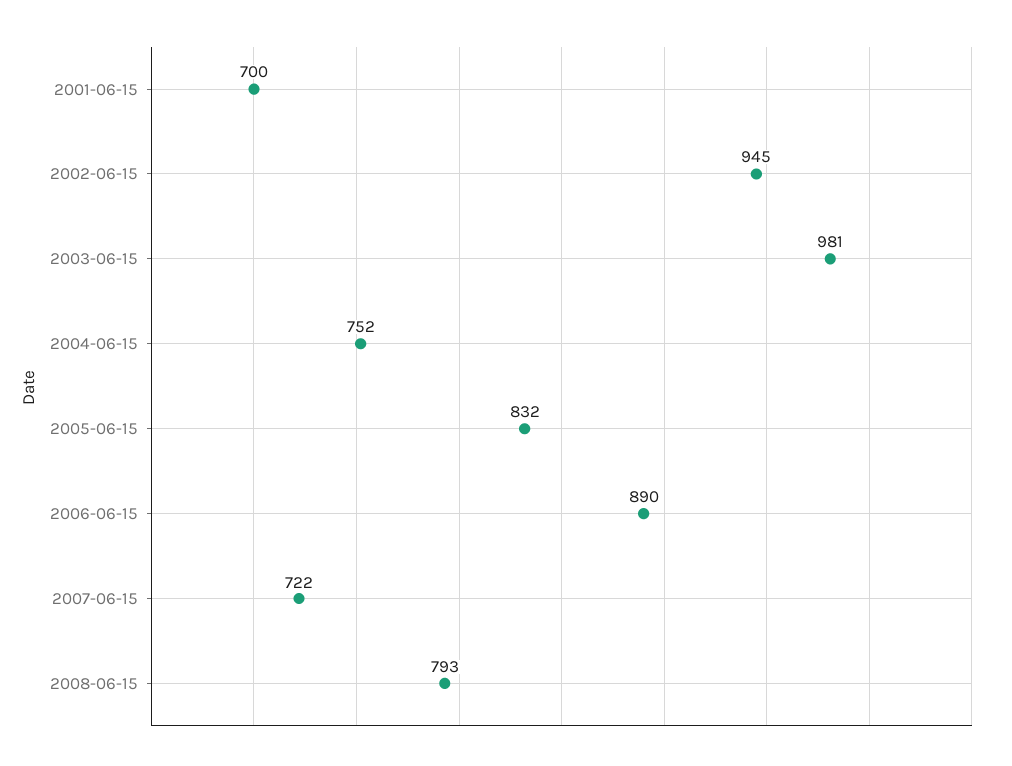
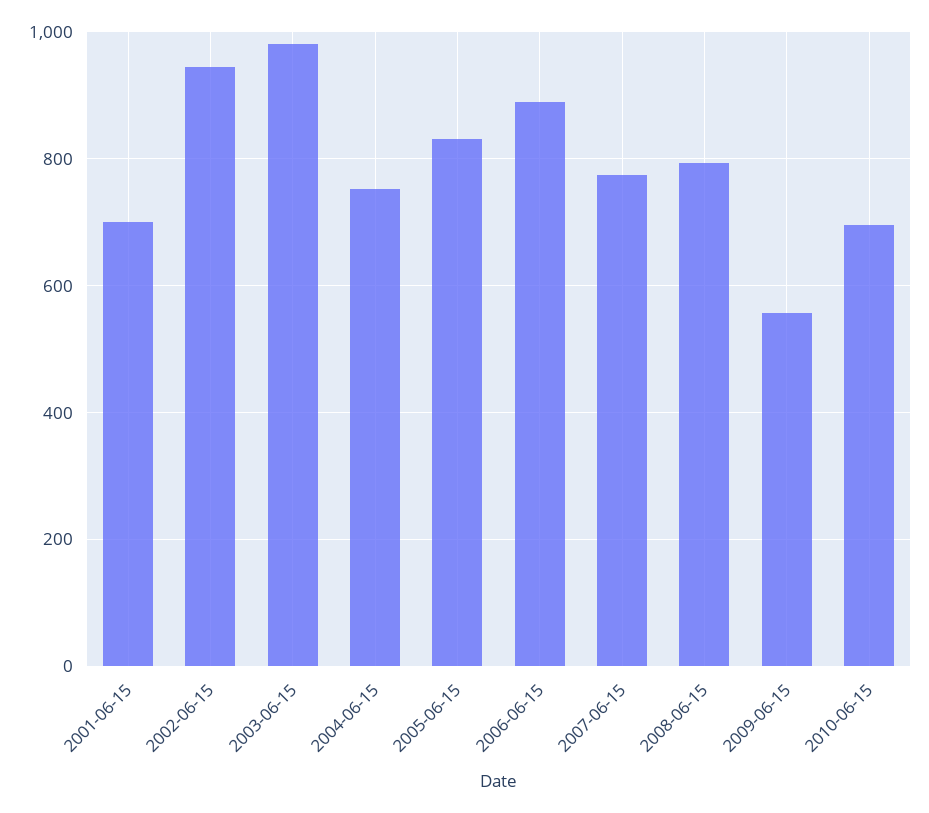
2007-06-15: 722 -> 780
2009-06-15: none -> 560
2010-06-15: none -> 700

